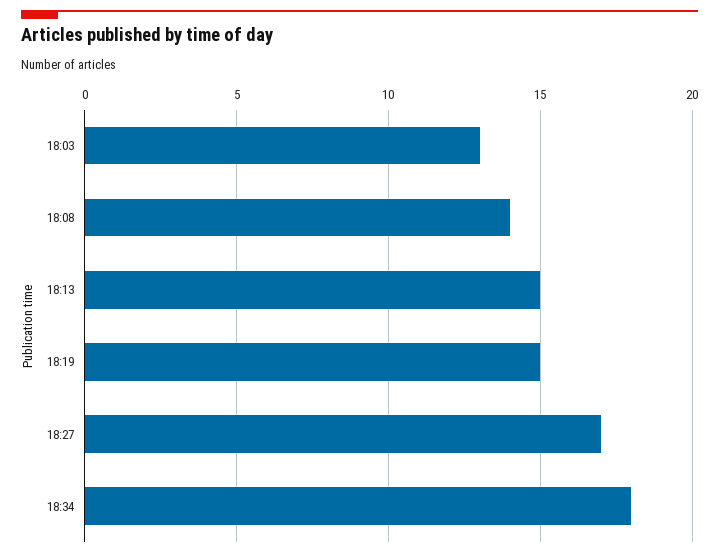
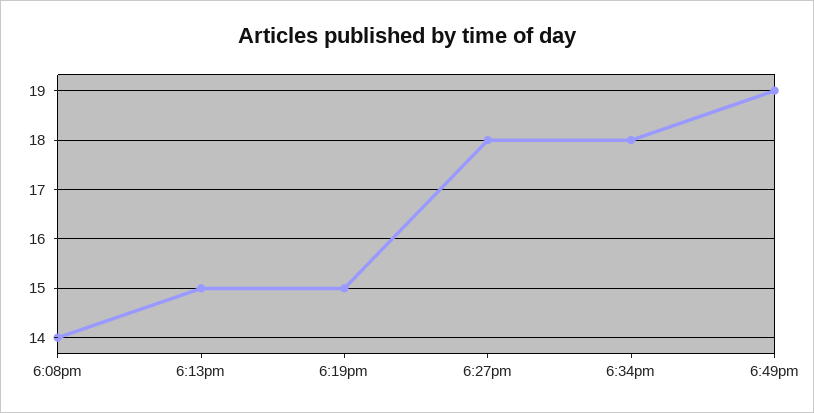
18:03: 13 -> none
18:27: 17 -> 18
6:49pm: none -> 19

